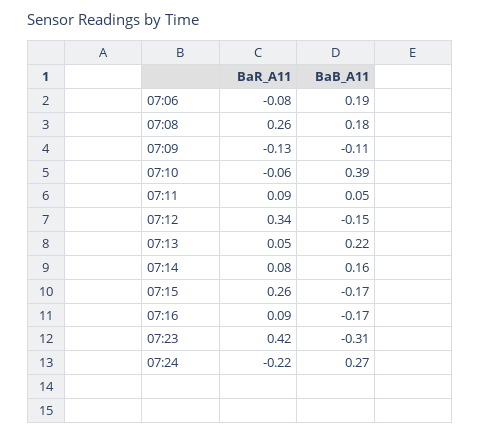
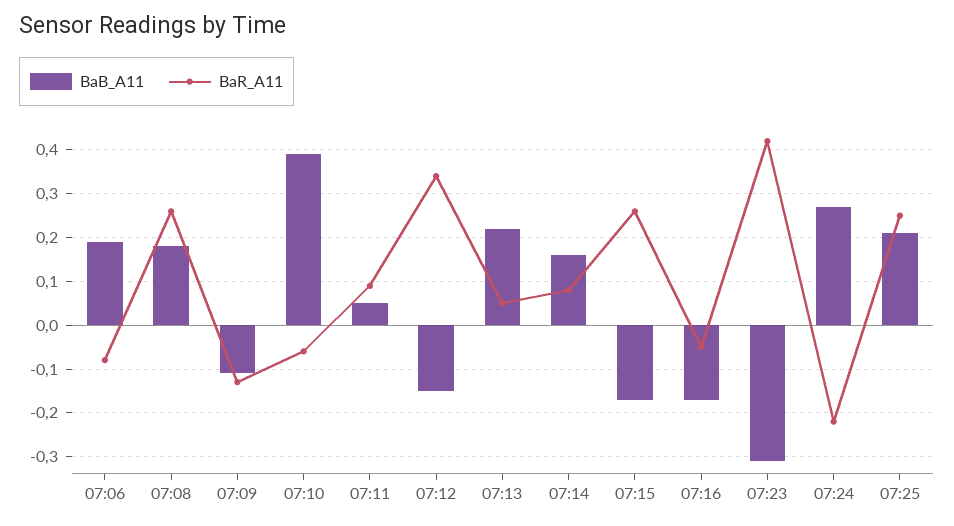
BaR_A11, 07:16: 0.09 -> -0.05
BaB_A11, 07:25: none -> 0.2
BaR_A11, 07:25: none -> 0.25

